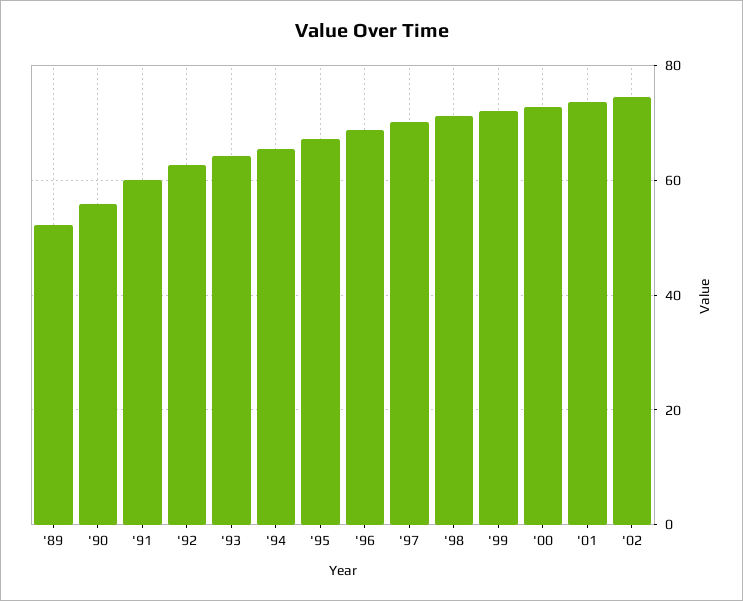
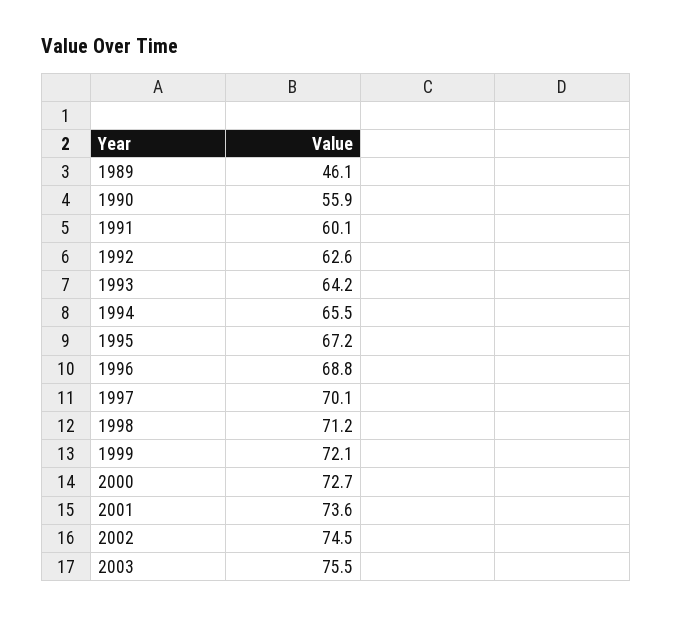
'89: 52 -> 46.1
2003: none -> 75.5

